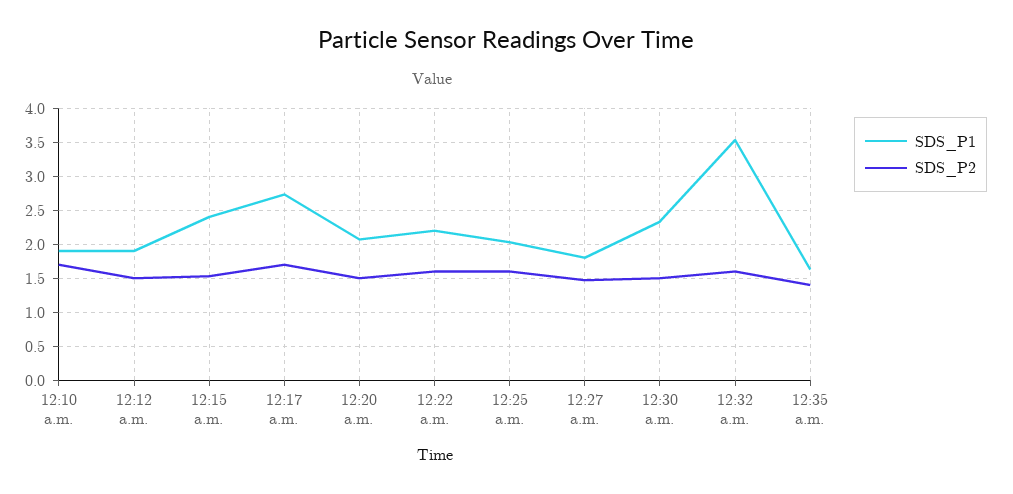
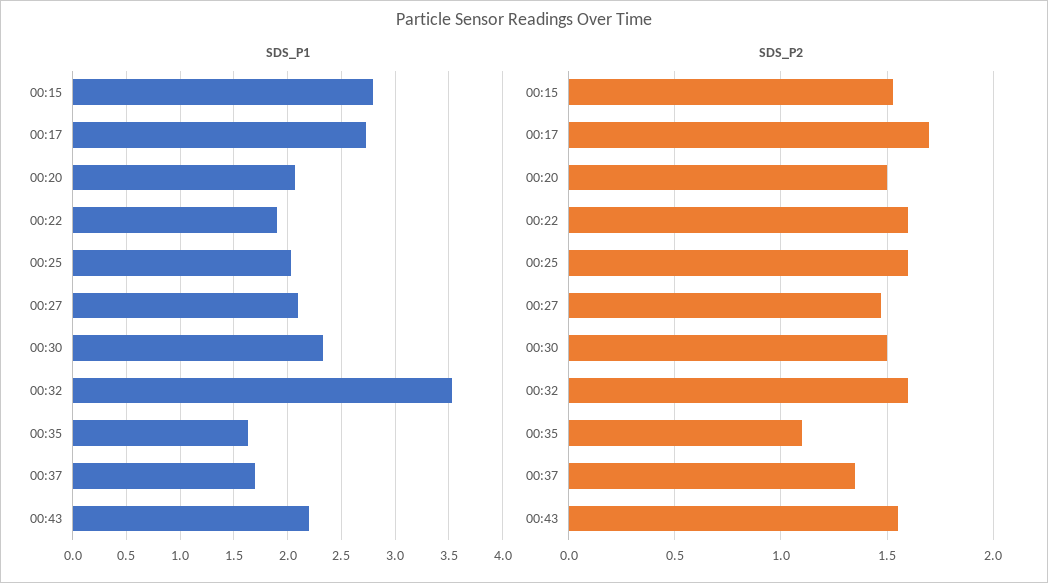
SDS_P1, 12:10 a.m.: 1.9 -> none
SDS_P2, 12:10 a.m.: 1.7 -> none
SDS_P1, 12:12 a.m.: 1.9 -> none
SDS_P2, 12:12 a.m.: 1.5 -> none
SDS_P1, 12:15 a.m.: 2.4 -> 2.8
SDS_P1, 12:22 a.m.: 2.2 -> 1.9
SDS_P1, 12:27 a.m.: 1.8 -> 2.1
SDS_P2, 12:35 a.m.: 1.4 -> 1.1
SDS_P1, 00:37: none -> 1.7
SDS_P1, 00:43: none -> 2.2
SDS_P2, 00:37: none -> 1.35
SDS_P2, 00:43: none -> 1.55

